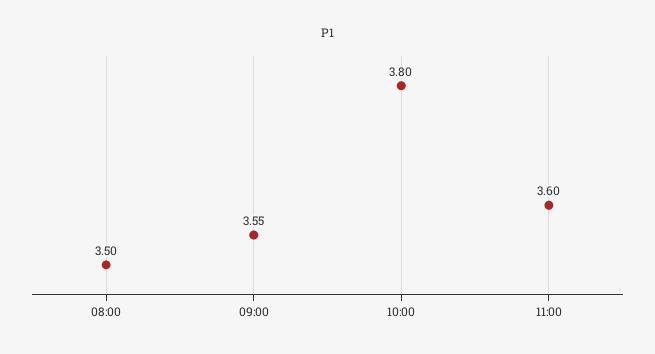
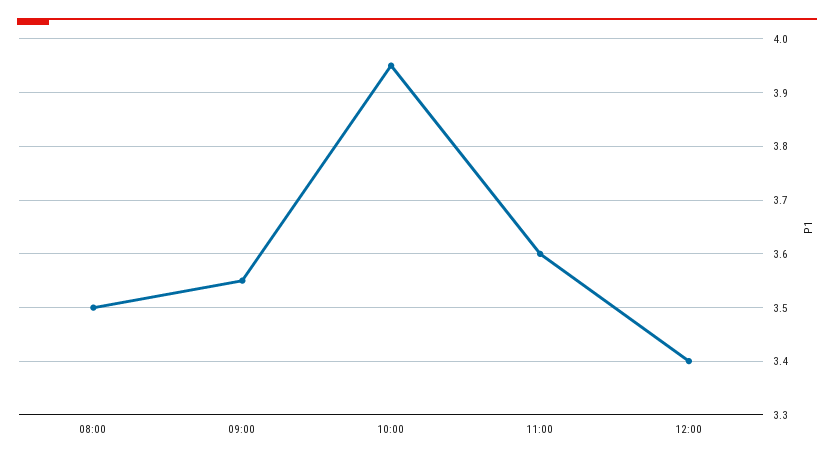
10:00: 3.8 -> 3.95
12:00: none -> 3.4

